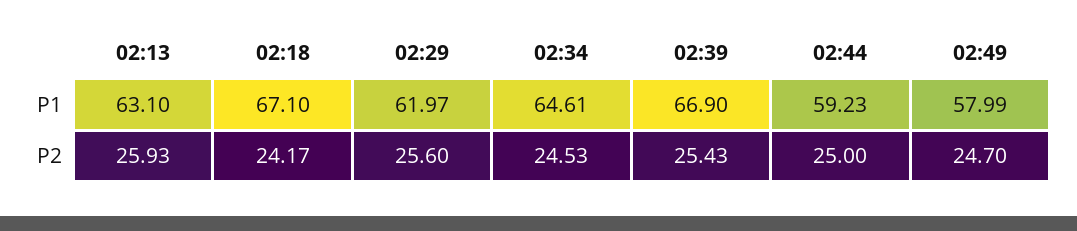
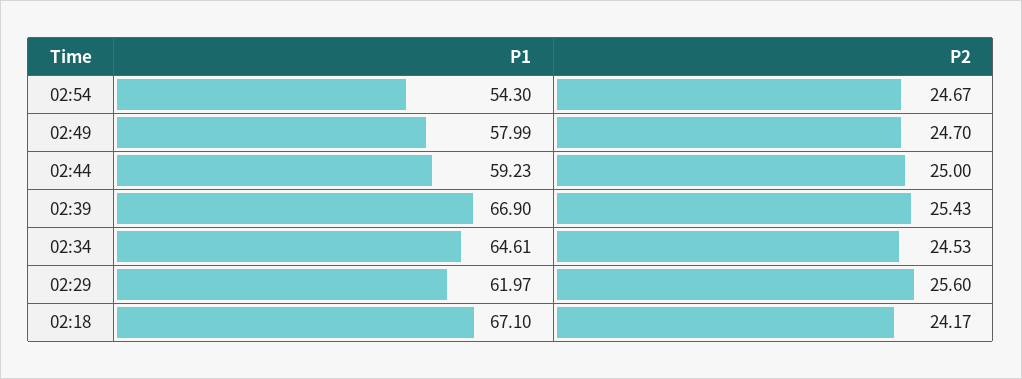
02:13, P1: 63.1 -> none
02:13, P2: 25.93 -> none
02:54, P1: none -> 54.3
02:54, P2: none -> 24.67

